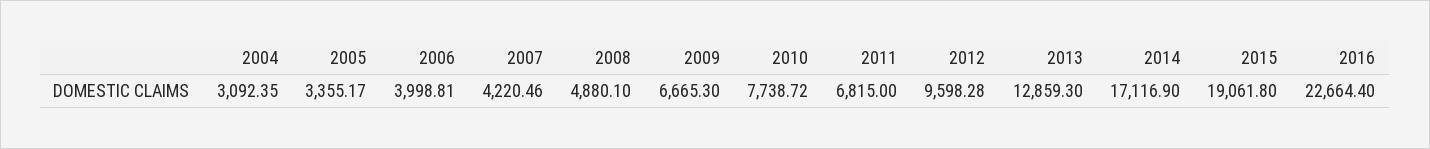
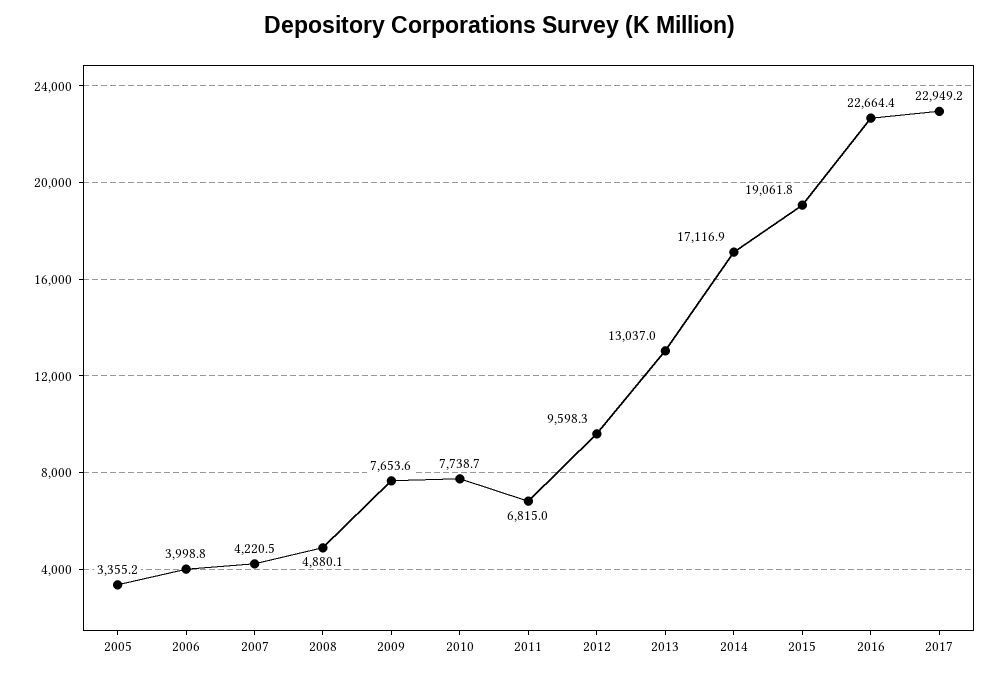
2004: 3092.35 -> none
2009: 6665.3 -> 7653.6
2013: 12859.3 -> 13037
2017: none -> 22949.2

